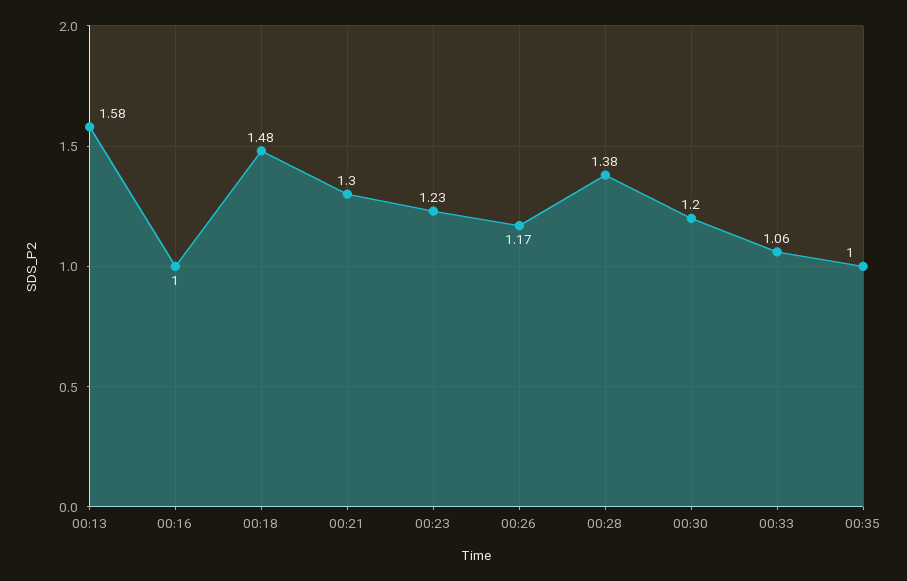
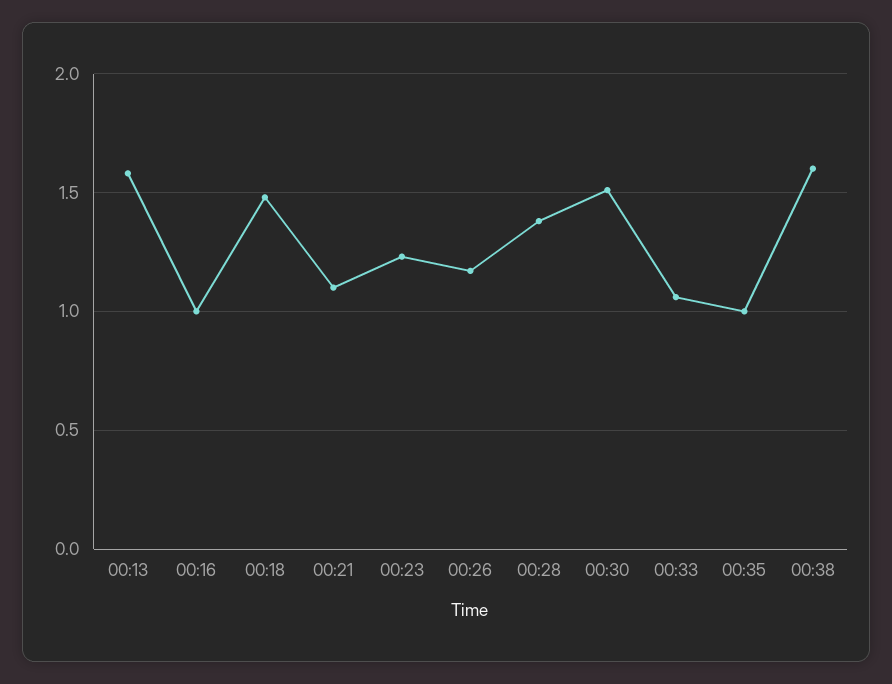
00:21: 1.3 -> 1.1
00:30: 1.2 -> 1.5
00:38: none -> 1.6

